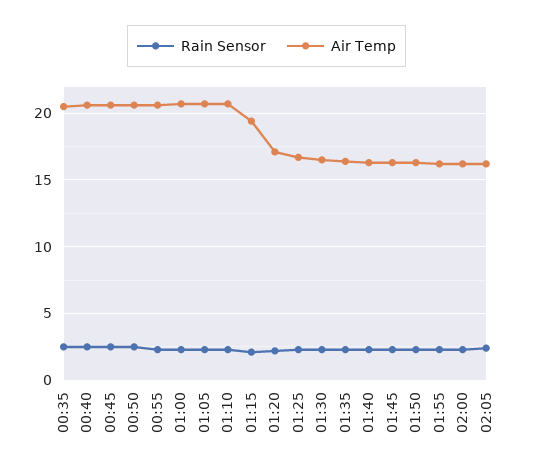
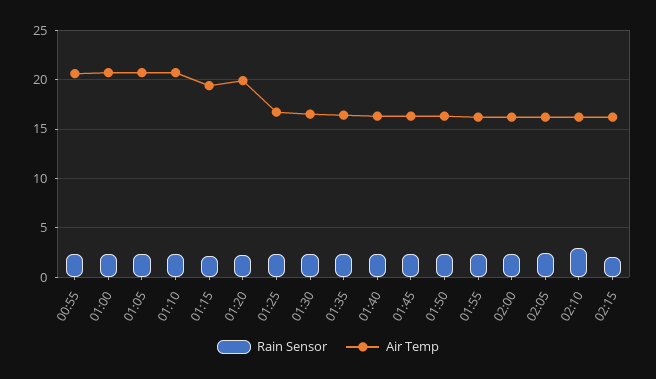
Rain Sensor, 00:35: 2.5 -> none
Air Temp, 00:35: 20.5 -> none
Rain Sensor, 00:40: 2.5 -> none
Air Temp, 00:40: 20.5 -> none
Rain Sensor, 00:45: 2.5 -> none
Air Temp, 00:45: 20.5 -> none
Rain Sensor, 00:50: 2.5 -> none
Air Temp, 00:50: 20.5 -> none
Air Temp, 01:20: 17 -> 20
Rain Sensor, 02:10: none -> 3
Air Temp, 02:10: none -> 16
Rain Sensor, 02:15: none -> 2
Air Temp, 02:15: none -> 16

